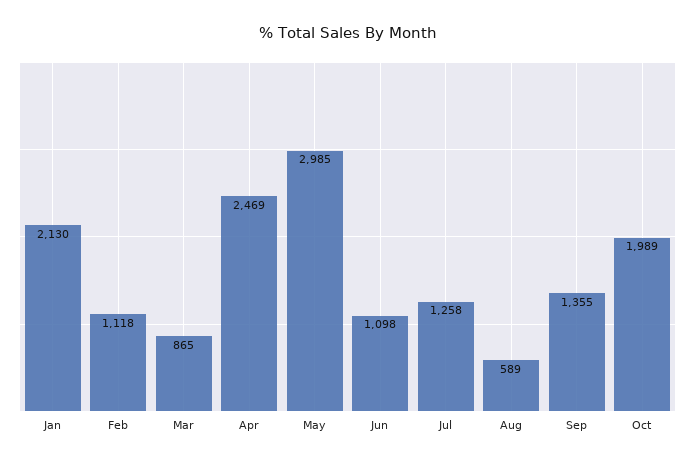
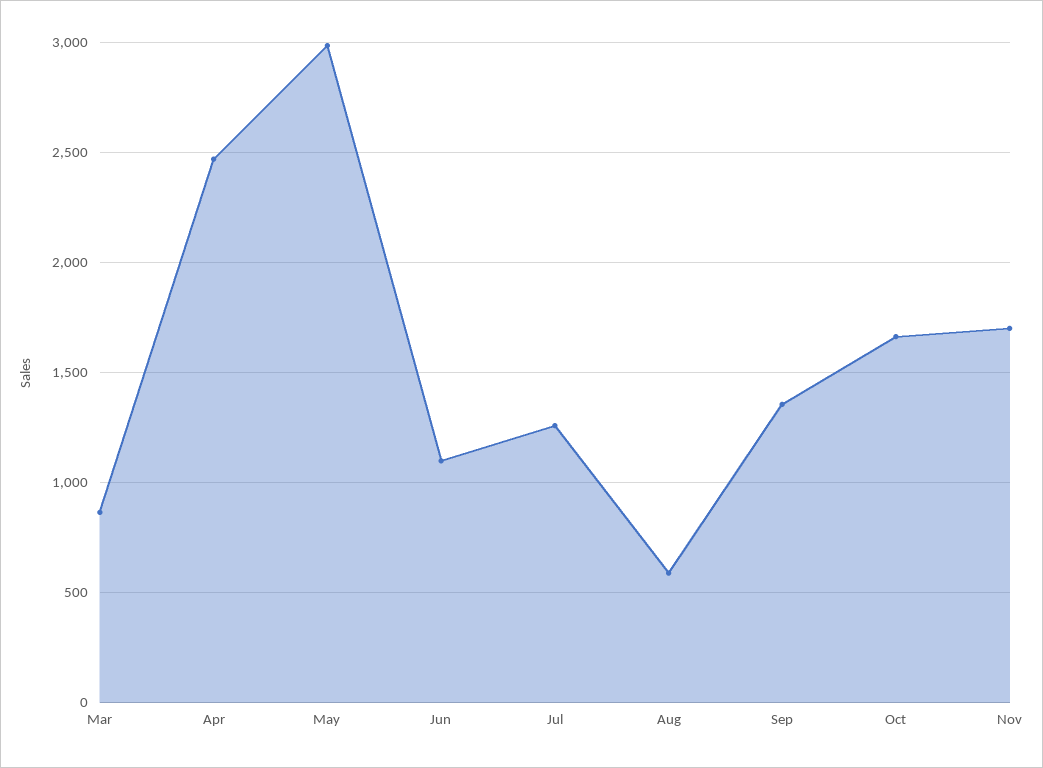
Jan: 2130 -> none
Feb: 1118 -> none
Oct: 1989 -> 1650
Nov: none -> 1700

